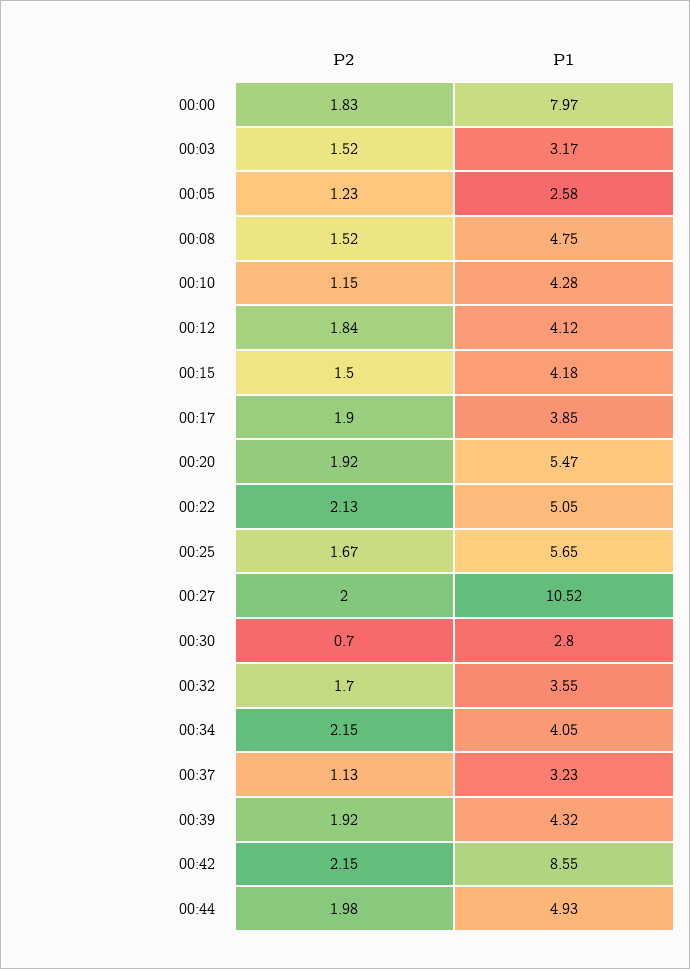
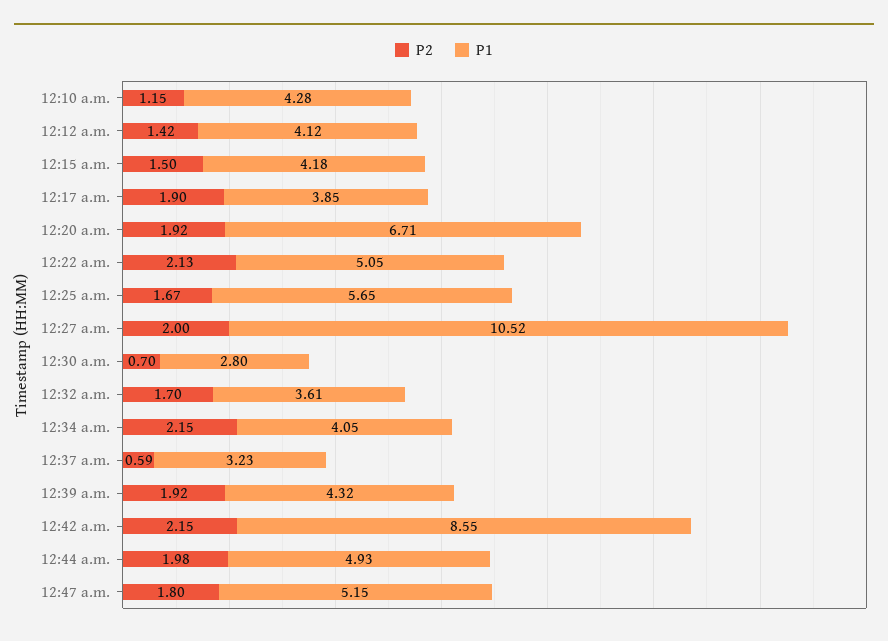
P2, 00:00: 1.83 -> none
P1, 00:00: 7.97 -> none
P2, 00:03: 1.52 -> none
P1, 00:03: 3.17 -> none
P2, 00:05: 1.23 -> none
P1, 00:05: 2.58 -> none
P2, 00:08: 1.52 -> none
P1, 00:08: 4.75 -> none
P2, 00:12: 1.84 -> 1.42
P1, 00:20: 5.47 -> 6.71
P1, 00:32: 3.55 -> 3.61
P2, 00:37: 1.13 -> 0.59
P2, 12:47 a.m.: none -> 1.8
P1, 12:47 a.m.: none -> 5.15

